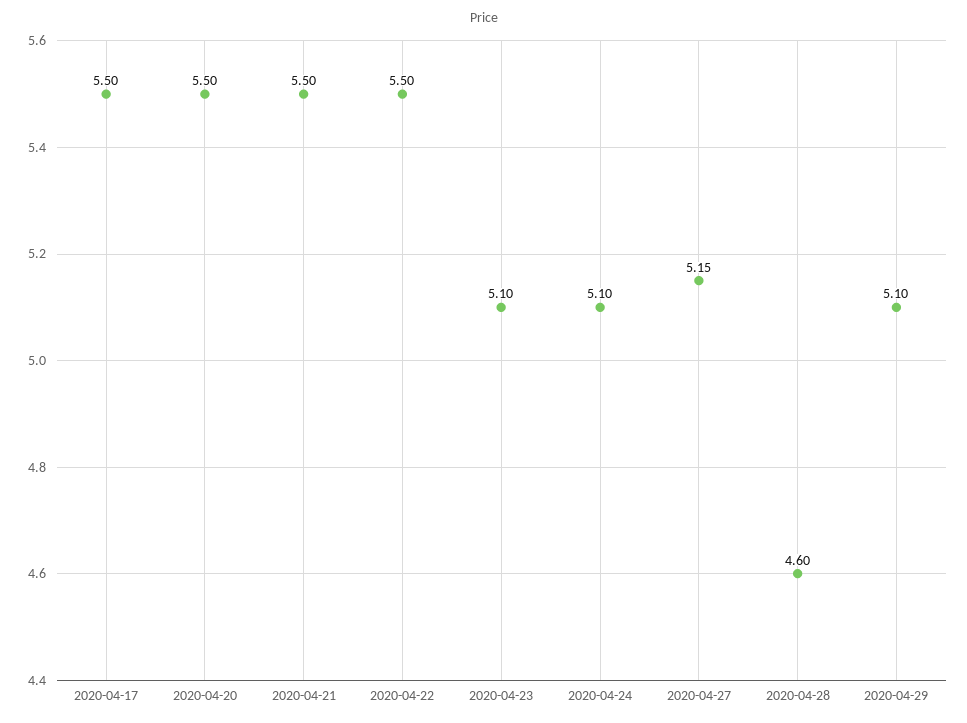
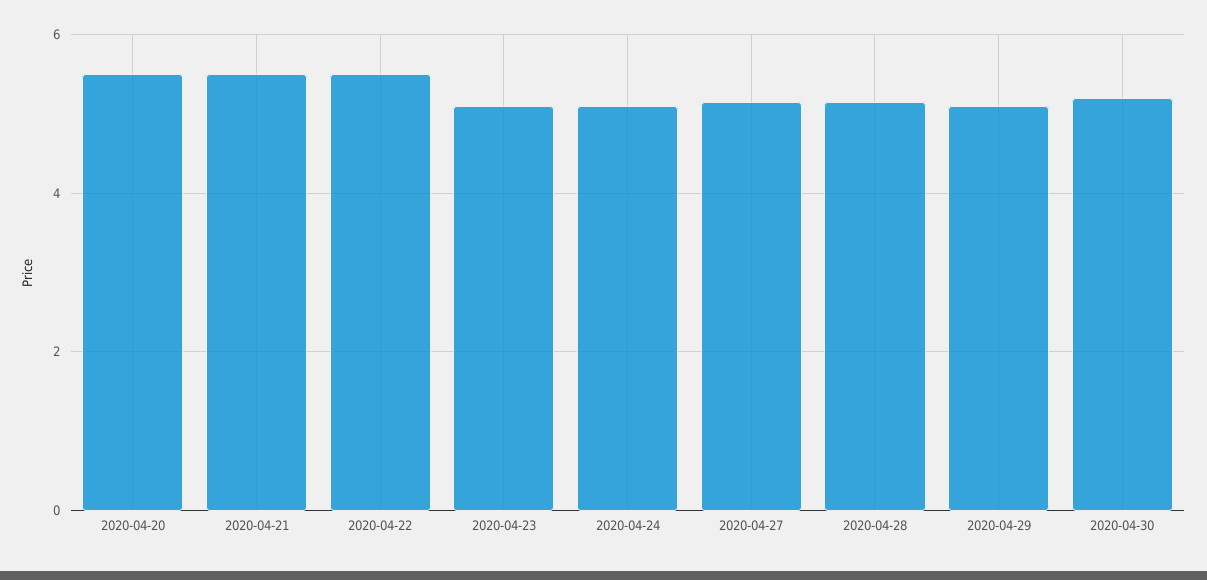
2020-04-17: 5.5 -> none
2020-04-28: 4.6 -> 5.2
2020-04-30: none -> 5.2

